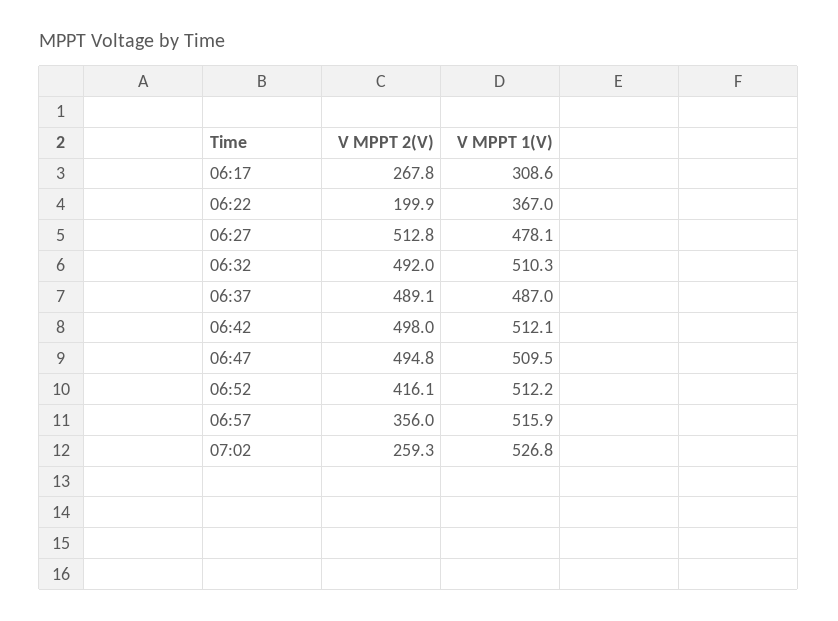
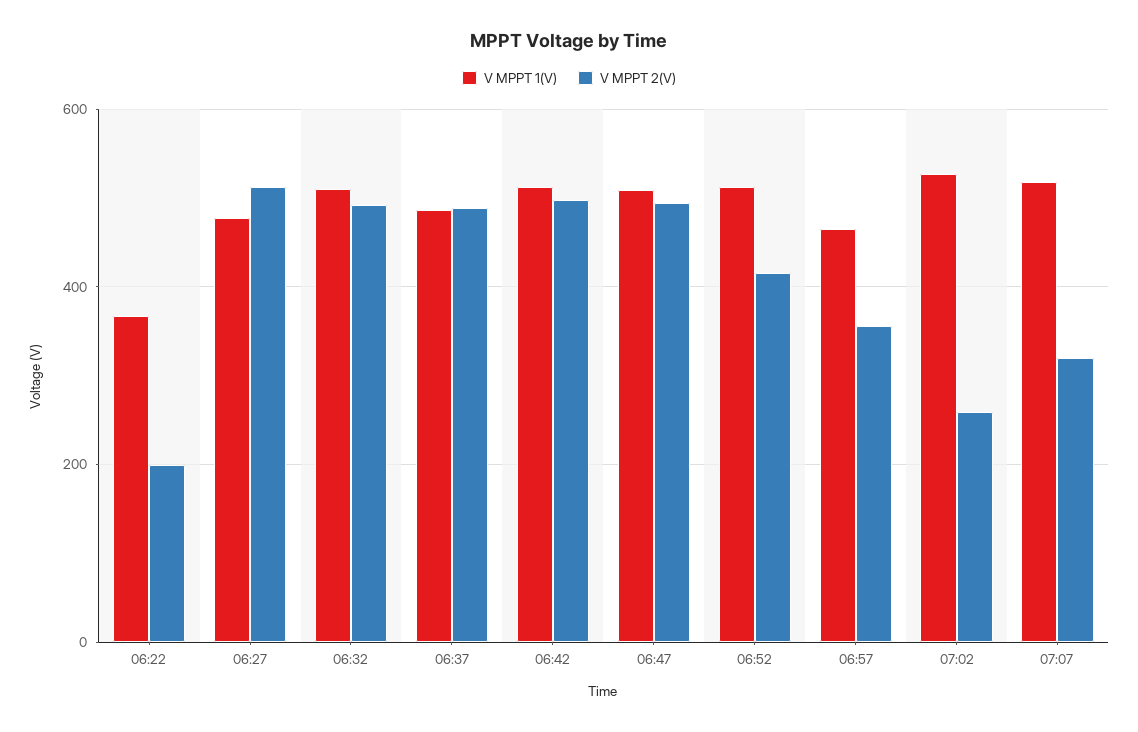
V MPPT 2(V), 06:17: 267.8 -> none
V MPPT 1(V), 06:17: 308.6 -> none
V MPPT 1(V), 06:57: 515.9 -> 460
V MPPT 1(V), 07:07: none -> 520
V MPPT 2(V), 07:07: none -> 320

